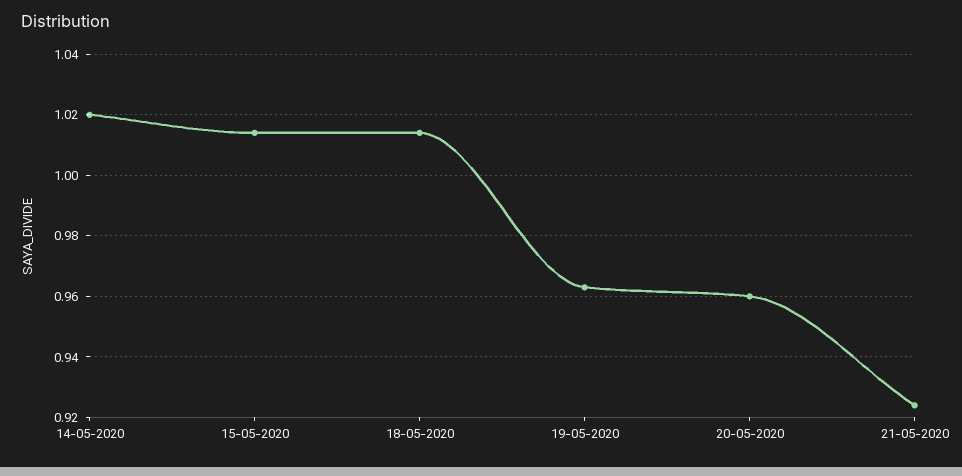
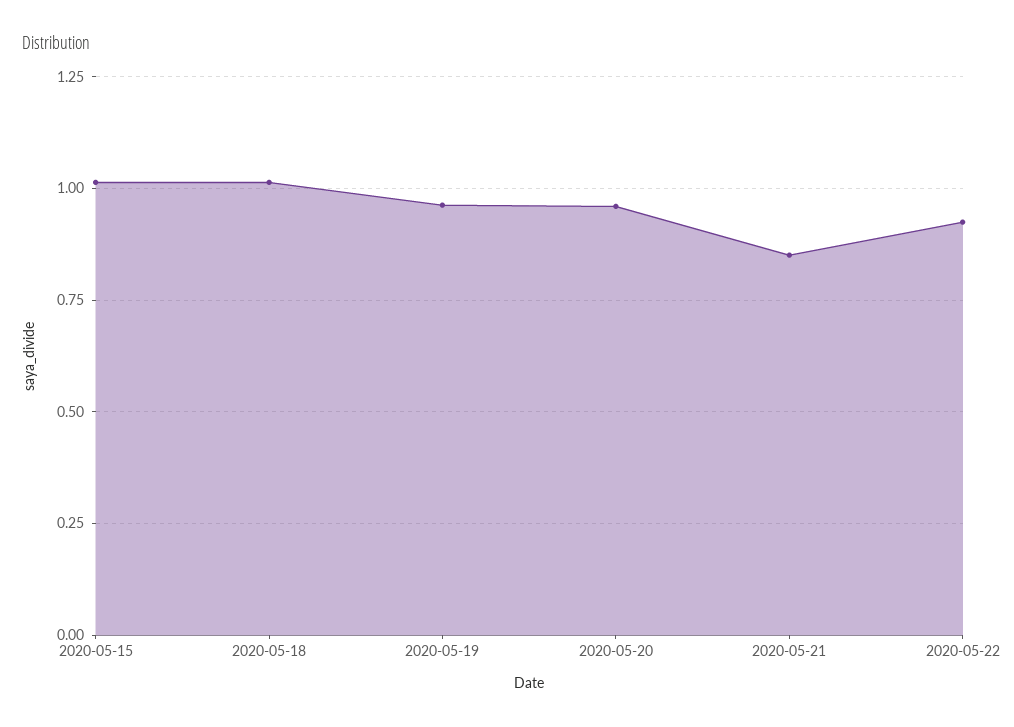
14-05-2020: 1.02 -> none
21-05-2020: 0.925 -> 0.85
2020-05-22: none -> 0.925

